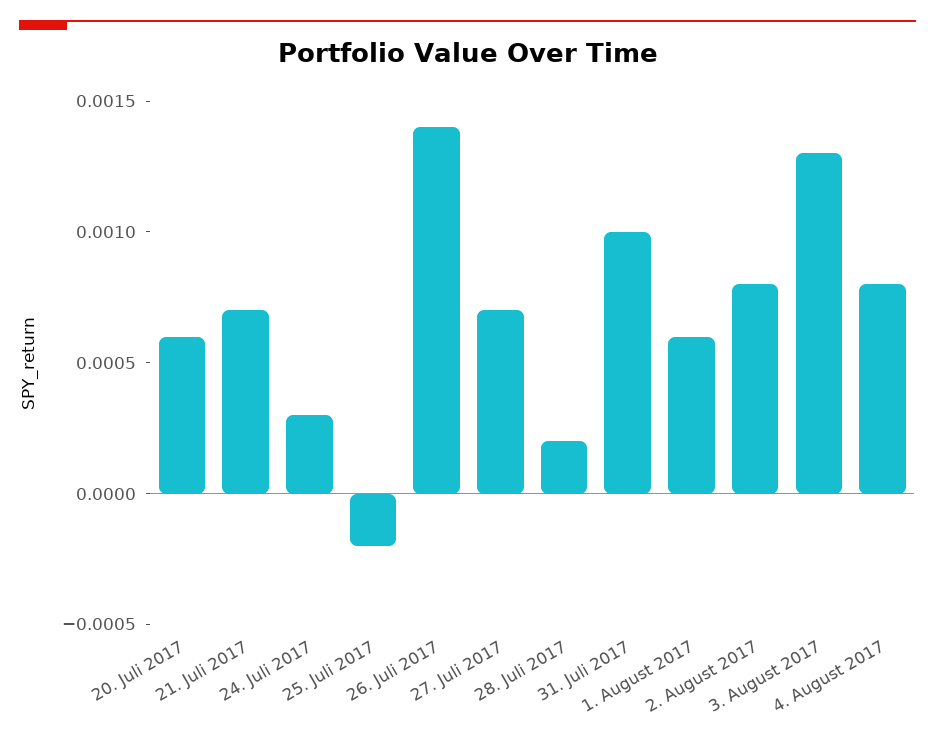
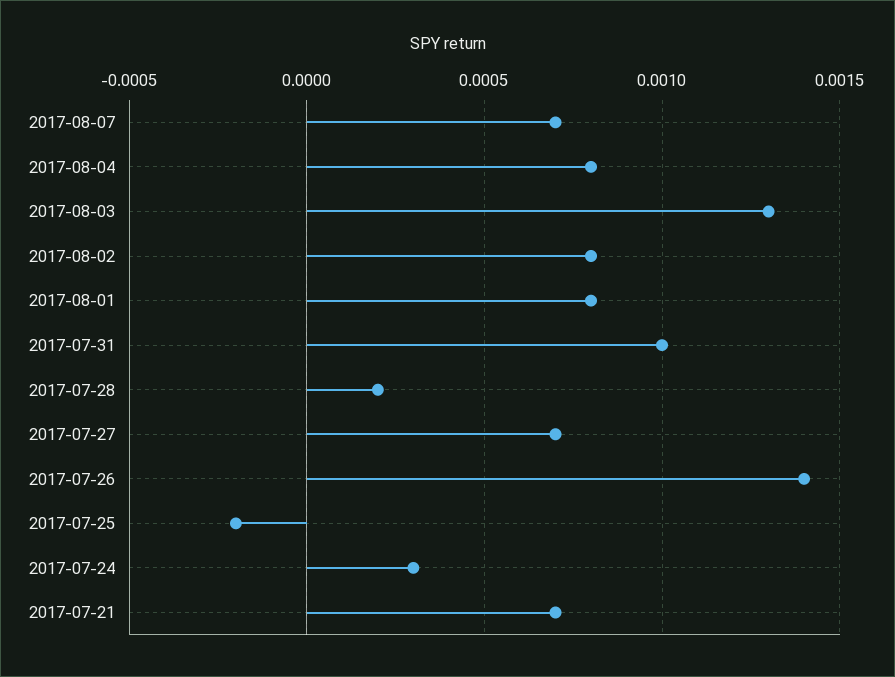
20. Juli 2017: 0.0006 -> none
1. August 2017: 0.0006 -> 0.0008
2017-08-07: none -> 0.0007

